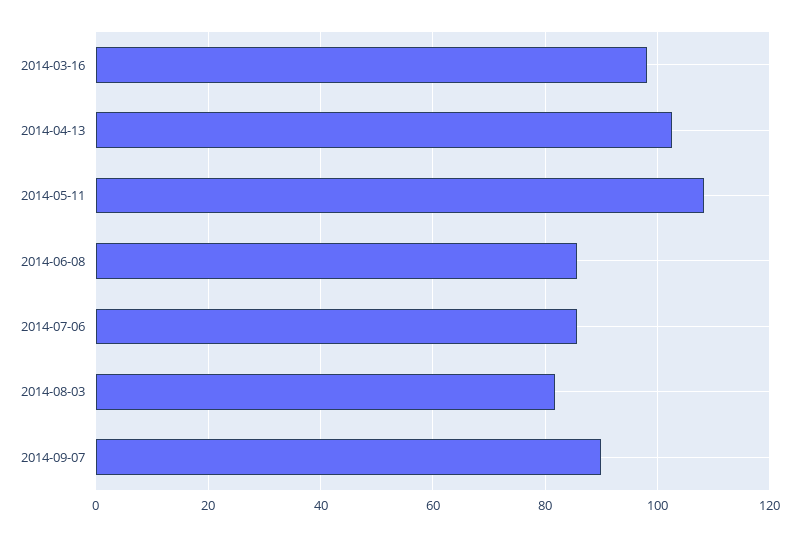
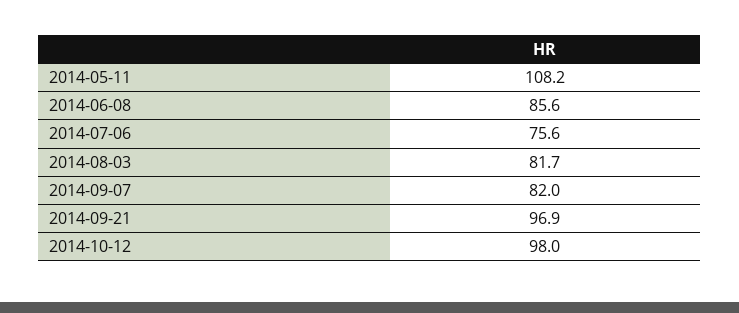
2014-03-16: 98 -> none
2014-04-13: 102 -> none
2014-07-06: 86 -> 75.6
2014-09-07: 90 -> 82
2014-09-21: none -> 96.9
2014-10-12: none -> 98

